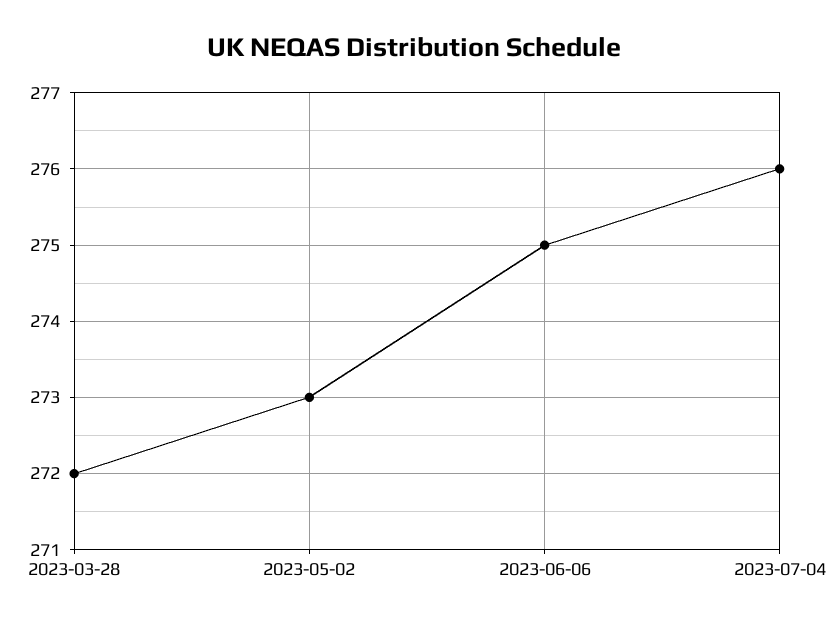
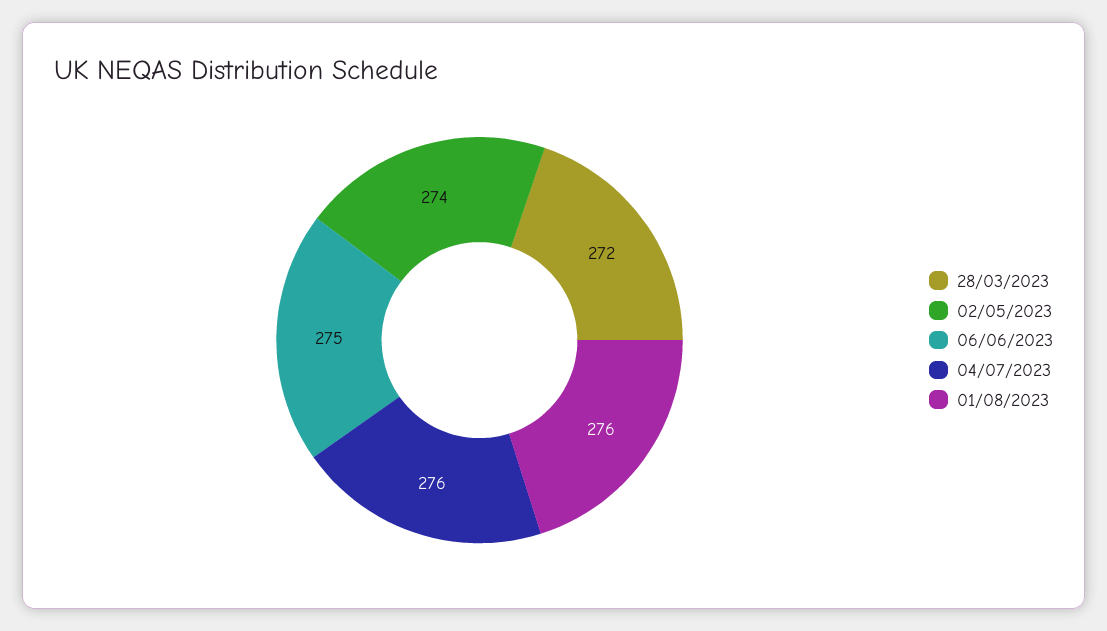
2023-05-02: 273 -> 274
01/08/2023: none -> 276

